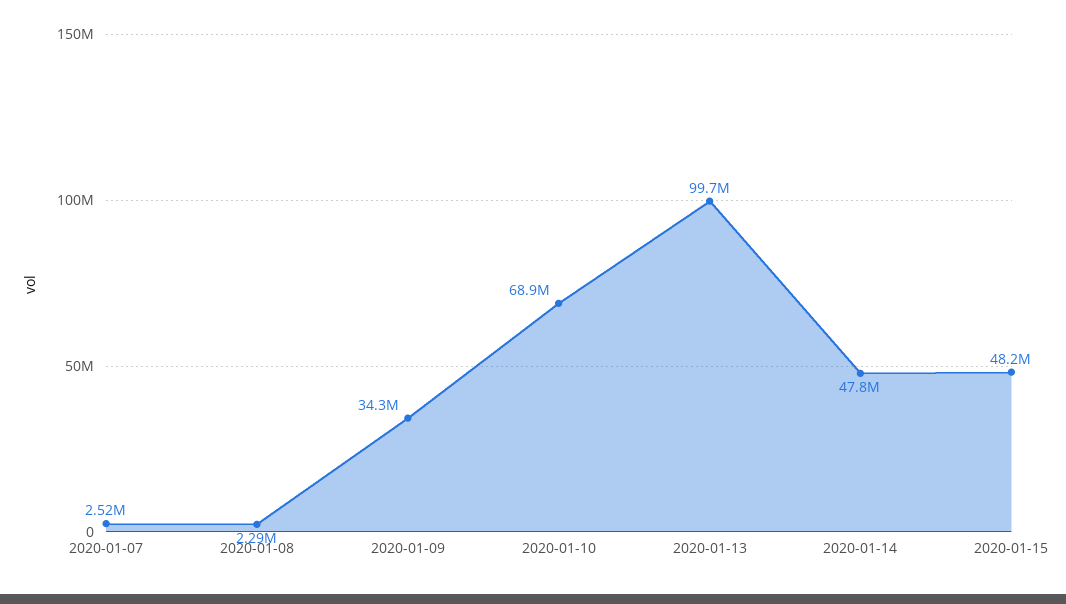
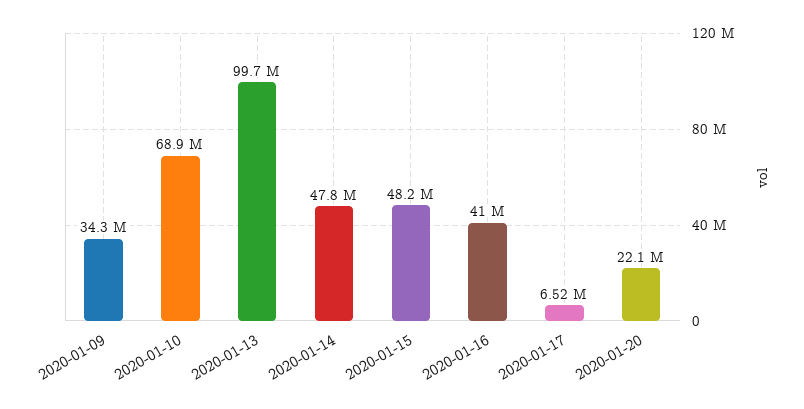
2020-01-07: 2520000 -> none
2020-01-08: 2290000 -> none
2020-01-16: none -> 41000000
2020-01-17: none -> 6520000
2020-01-20: none -> 22100000

